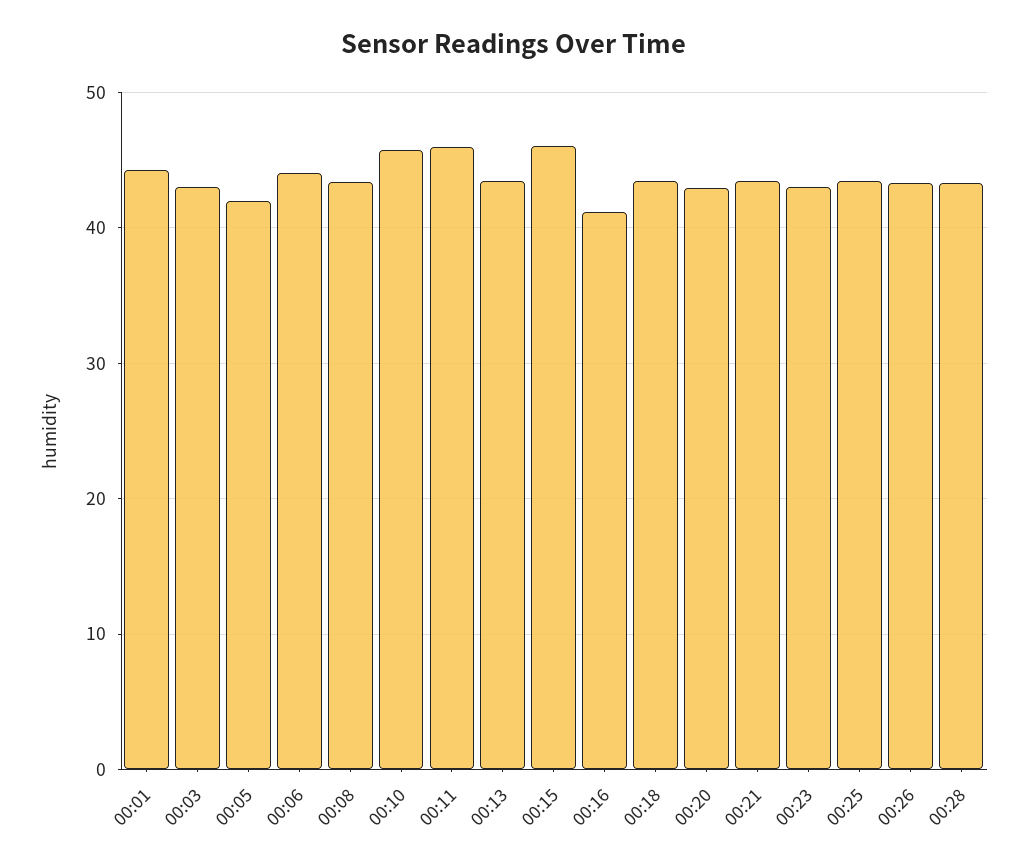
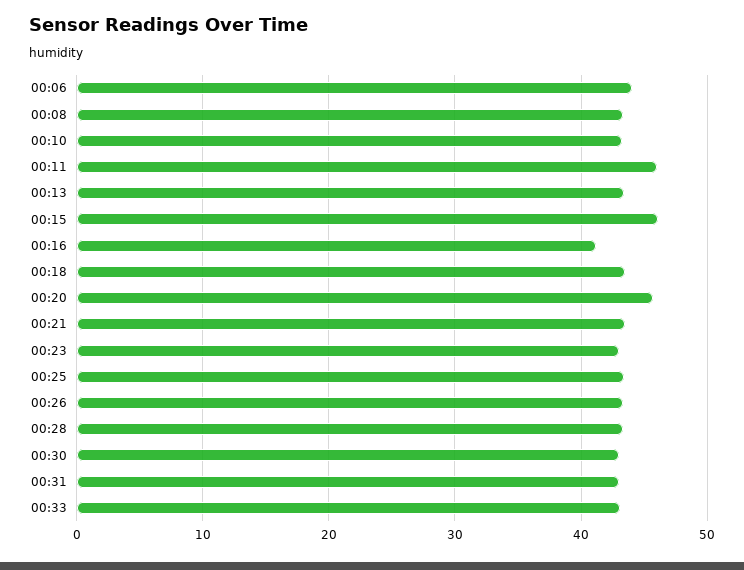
00:01: 44 -> none
00:03: 43 -> none
00:05: 42 -> none
00:10: 46 -> 43
00:20: 43 -> 46
00:30: none -> 43
00:31: none -> 43
00:33: none -> 43

